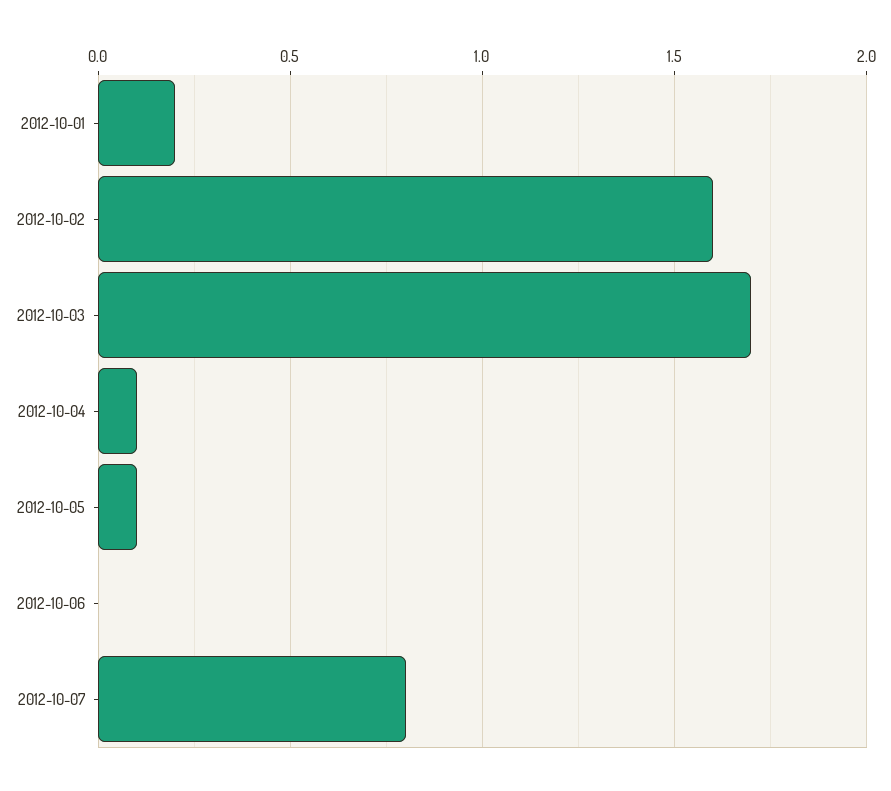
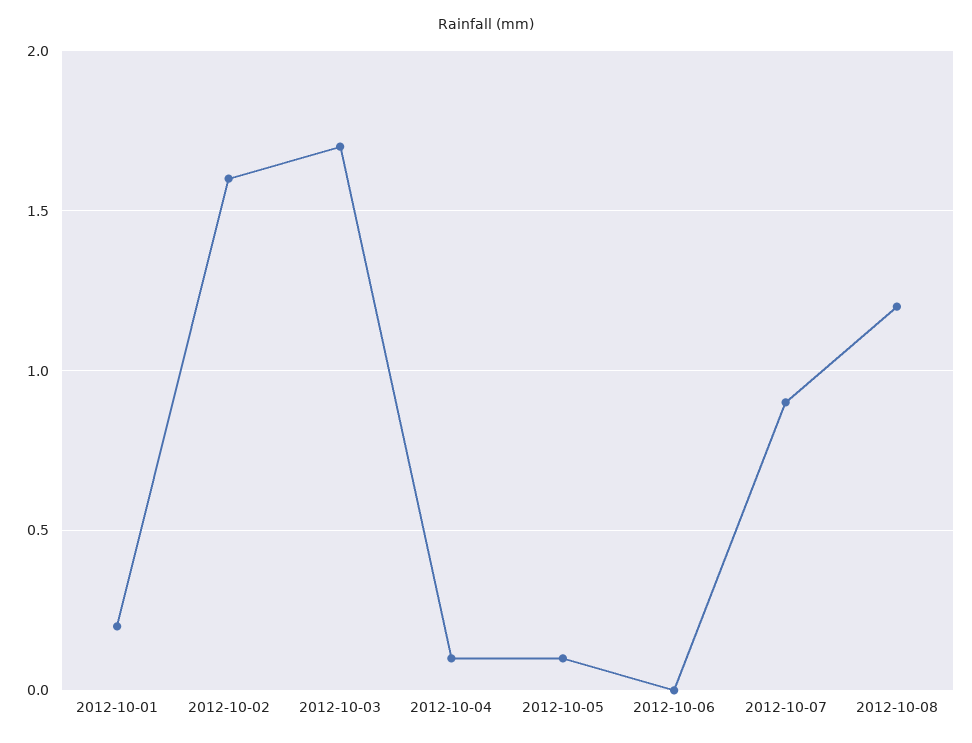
2012-10-07: 0.8 -> 0.9
2012-10-08: none -> 1.2

